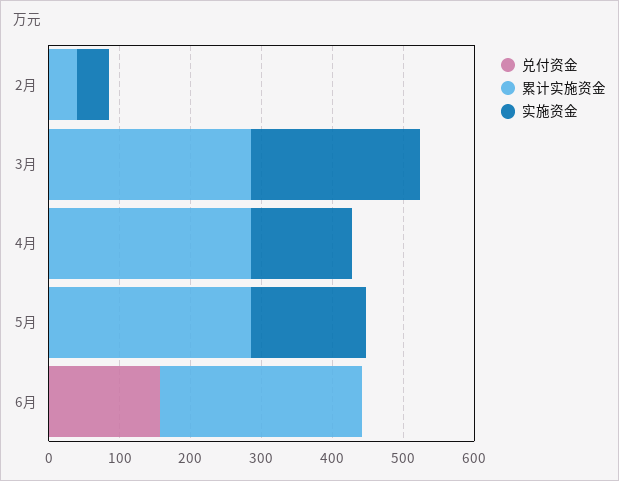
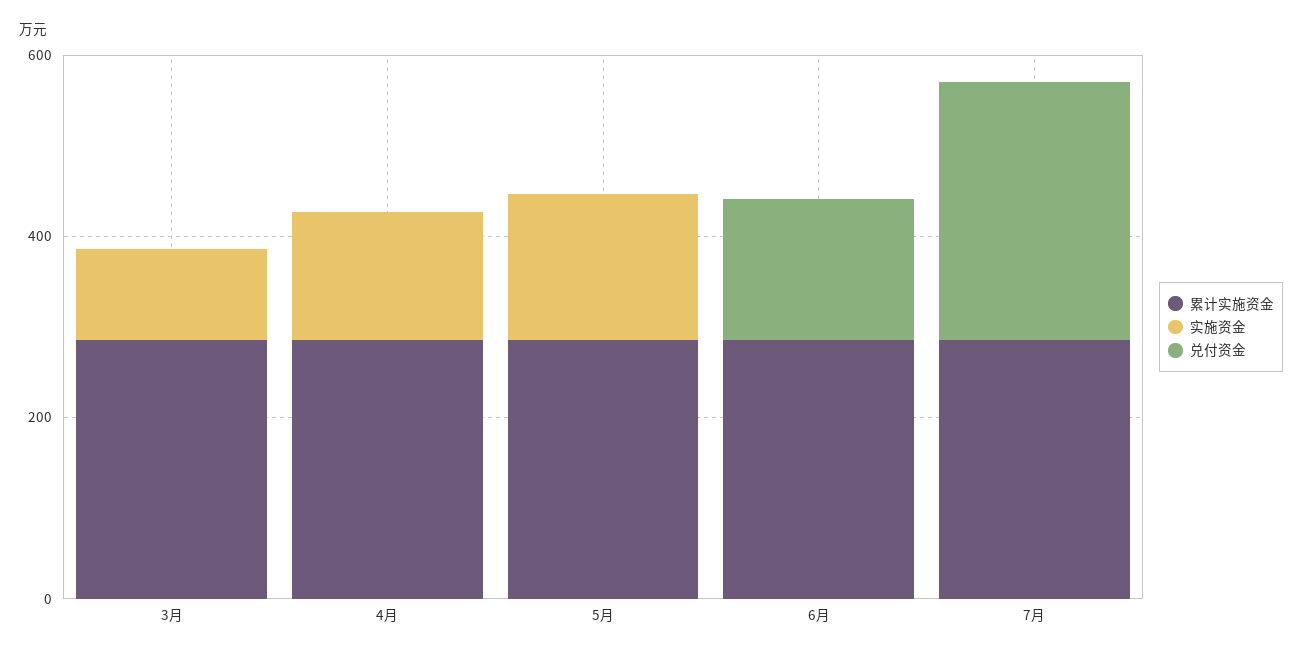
兑付资金, 2月: 0 -> none
累计实施资金, 2月: 40 -> none
实施资金, 2月: 40 -> none
实施资金, 3月: 240 -> 100
累计实施资金, 7月: none -> 300
实施资金, 7月: none -> 0
兑付资金, 7月: none -> 300

